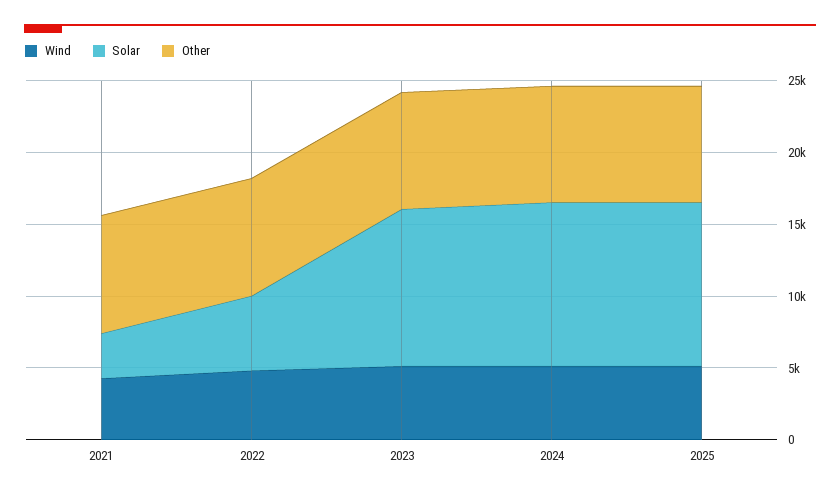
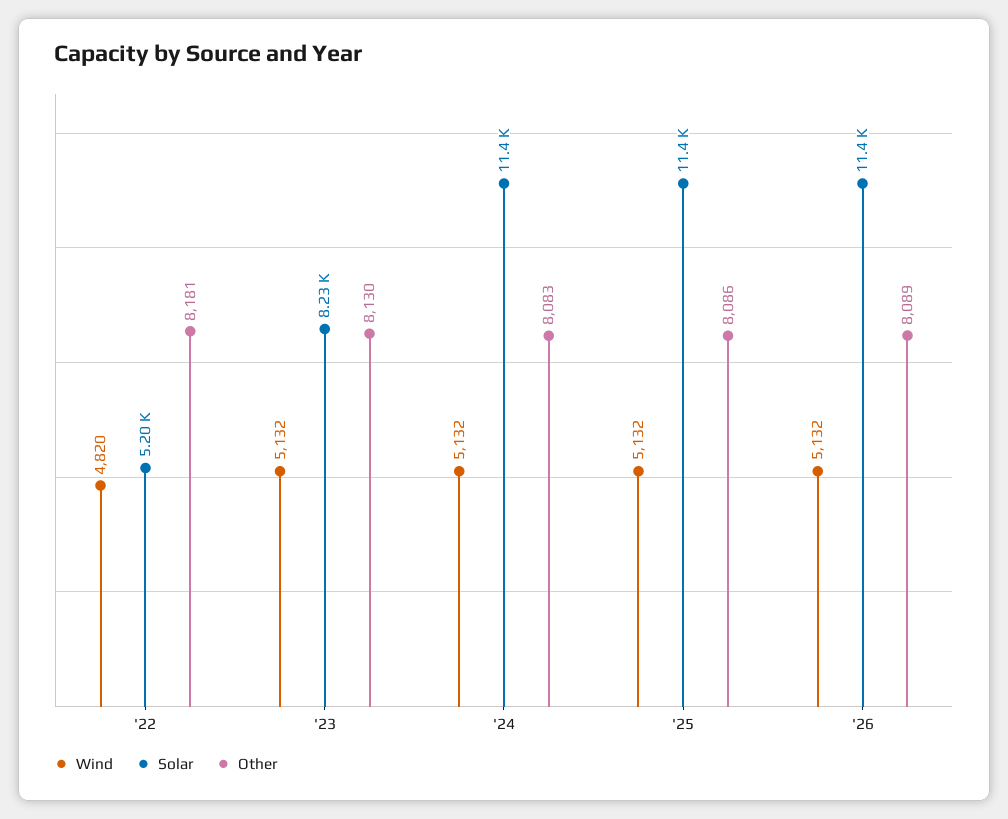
Wind, 2021: 4000 -> none
Solar, 2021: 3000 -> none
Other, 2021: 8000 -> none
Solar, 2023: 11000 -> 8230
Wind, '26: none -> 5132
Solar, '26: none -> 11400
Other, '26: none -> 8089

